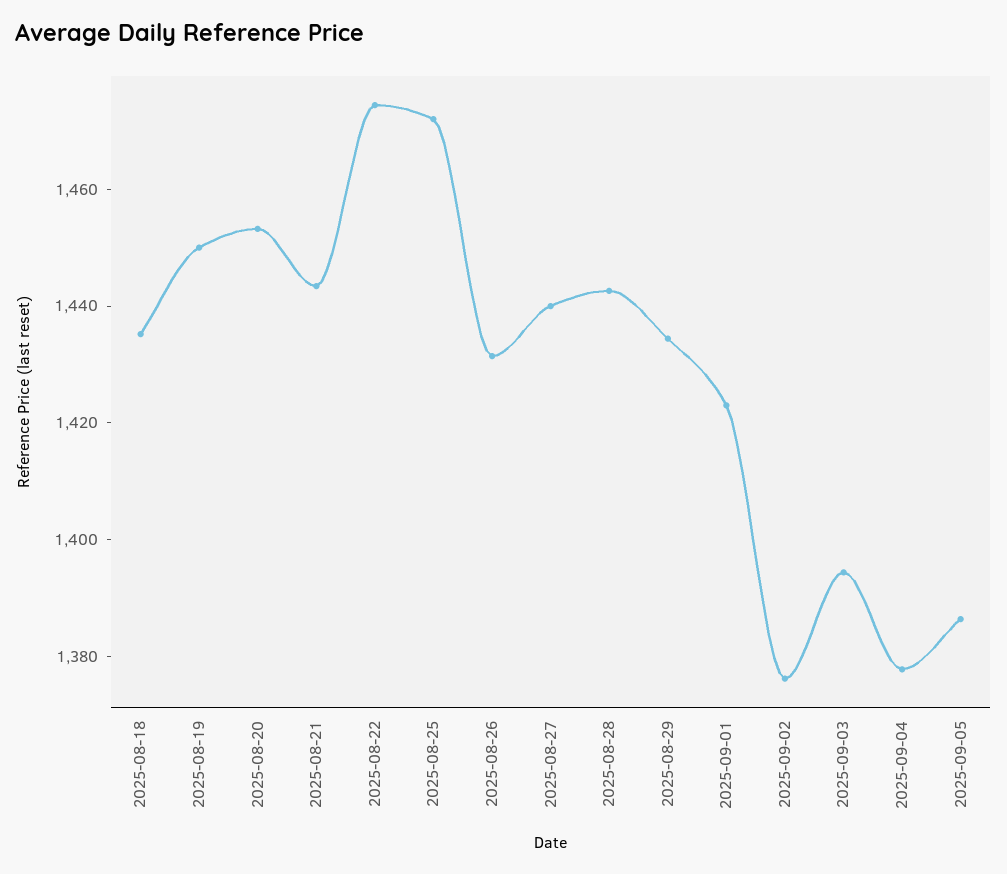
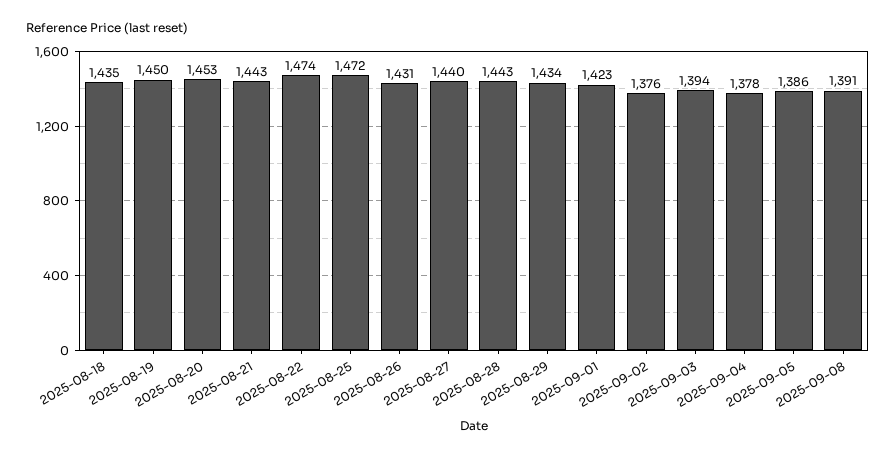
2025-09-08: none -> 1391

